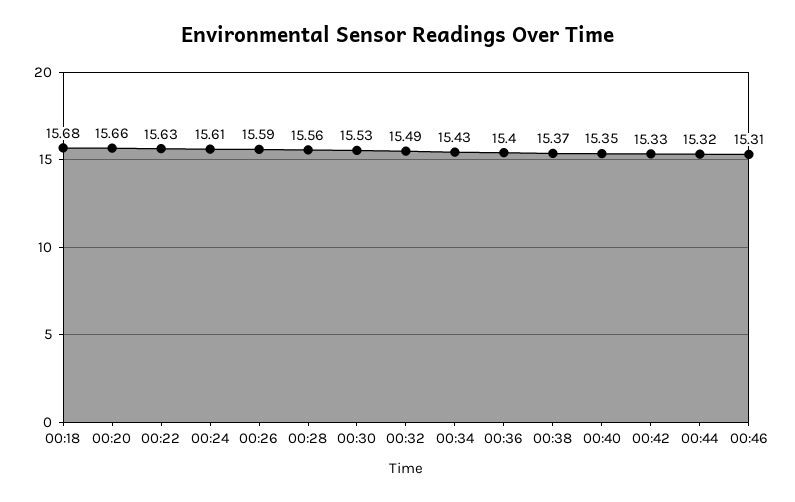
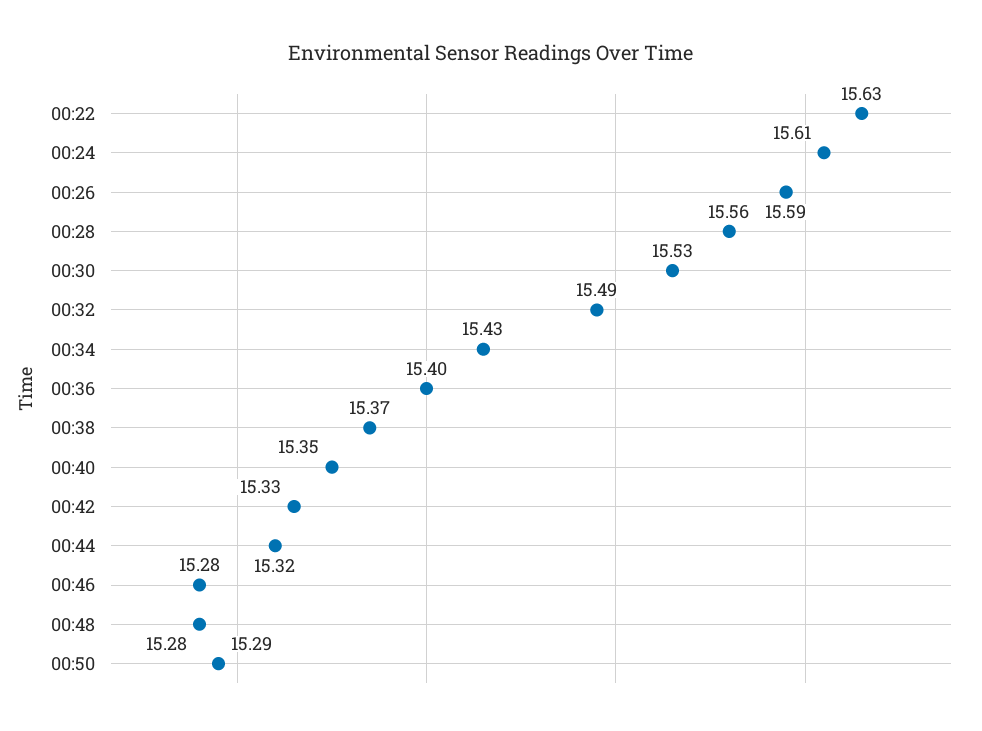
00:18: 15.68 -> none
00:20: 15.66 -> none
00:46: 15.31 -> 15.28
00:48: none -> 15.28
00:50: none -> 15.29

